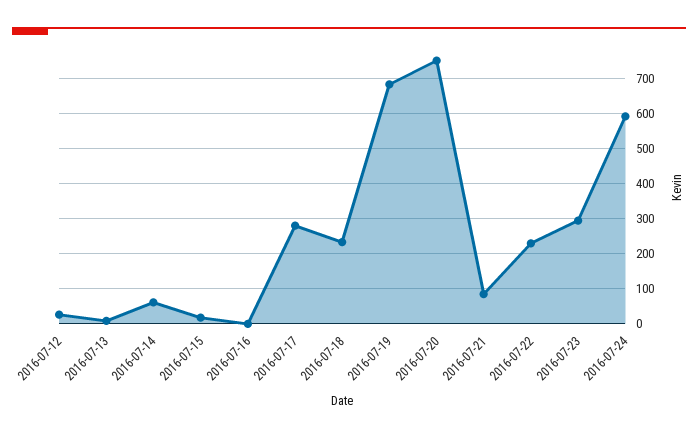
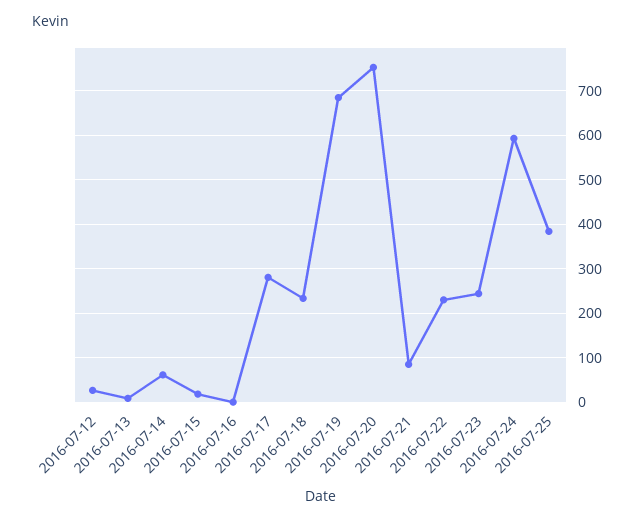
2016-07-23: 300 -> 240
2016-07-25: none -> 380

